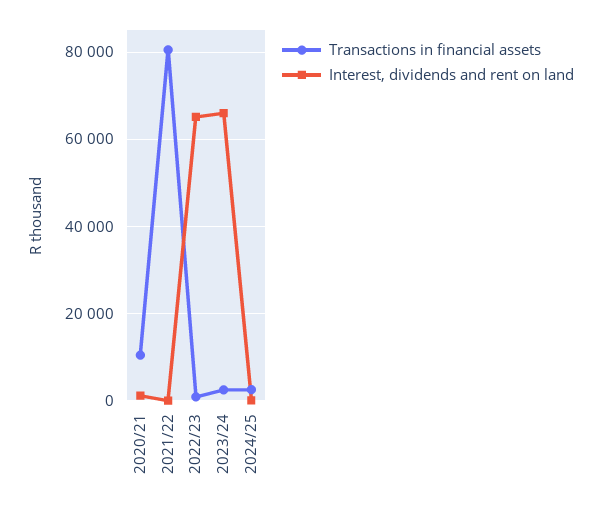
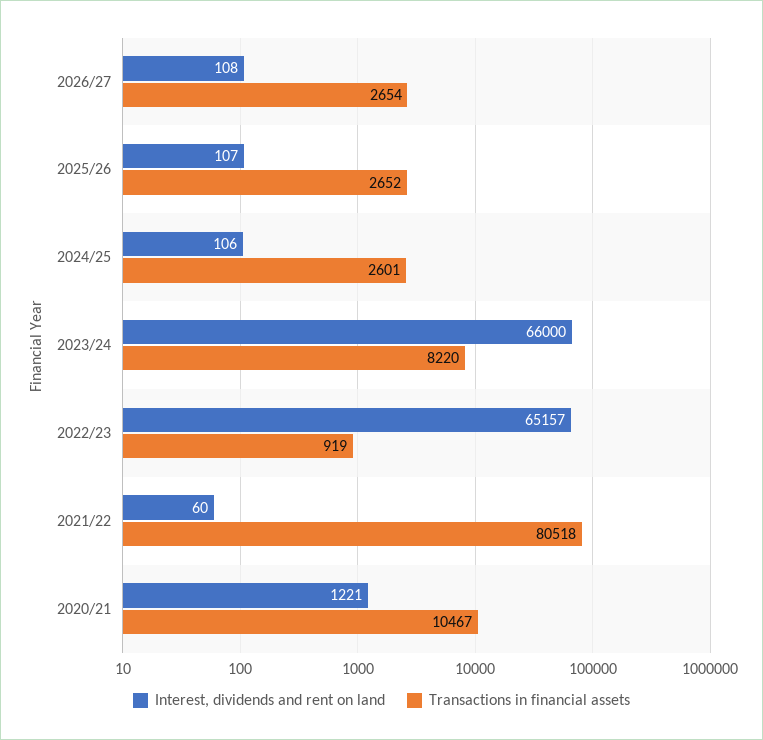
Transactions in financial assets, 2023/24: 2000 -> 8220
Interest, dividends and rent on land, 2026/27: none -> 108
Transactions in financial assets, 2026/27: none -> 2654
Interest, dividends and rent on land, 2025/26: none -> 107
Transactions in financial assets, 2025/26: none -> 2652

